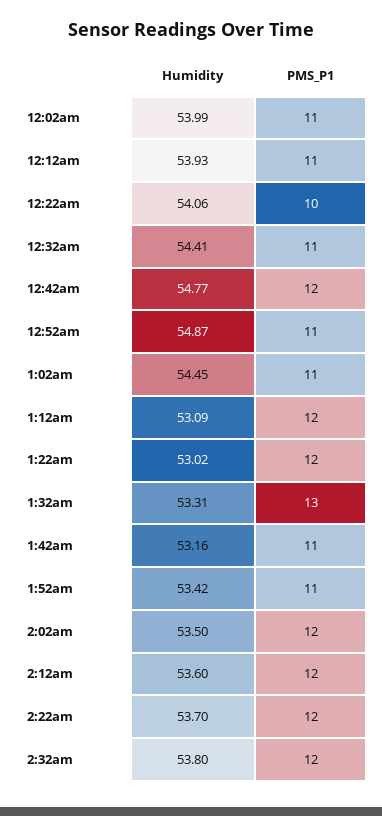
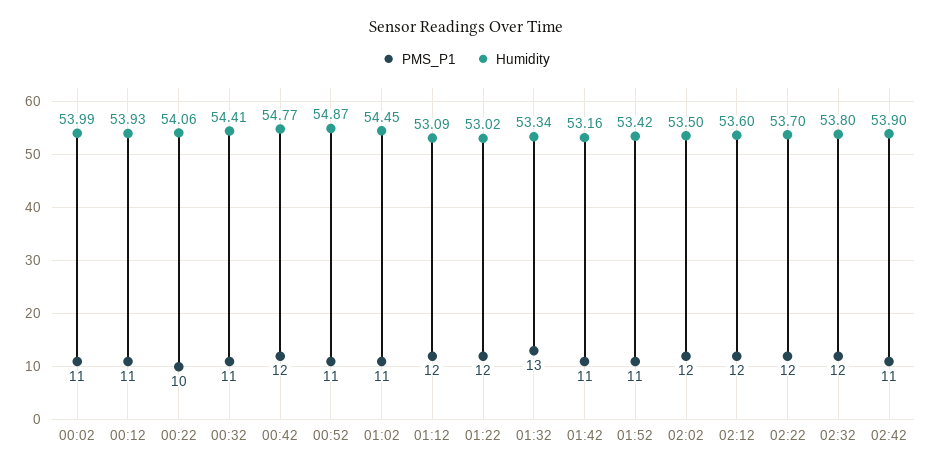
Humidity, 1:32am: 53.31 -> 53.34
PMS_P1, 02:42: none -> 11
Humidity, 02:42: none -> 53.9

